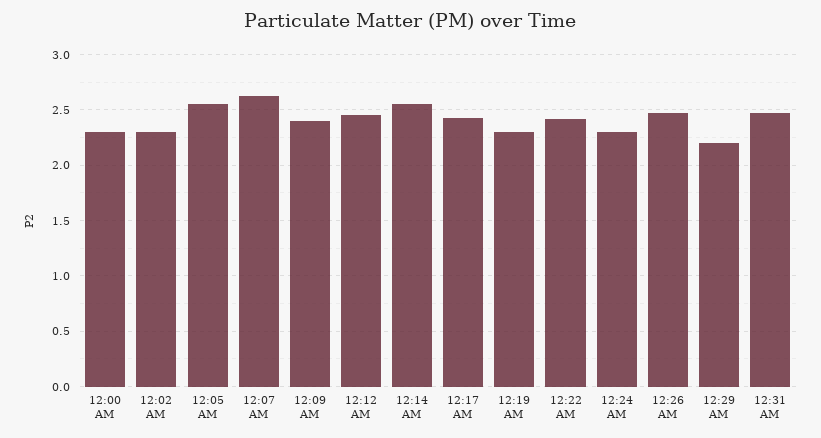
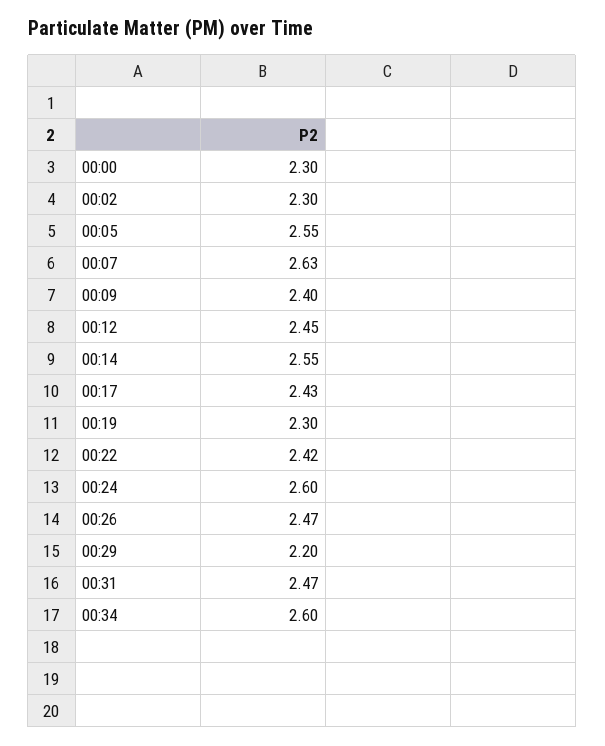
12:24 AM: 2.3 -> 2.6
00:34: none -> 2.6

